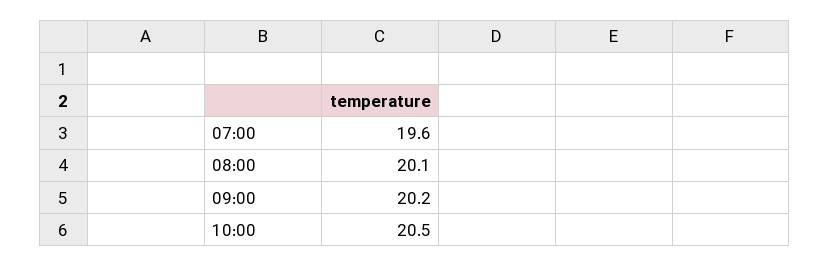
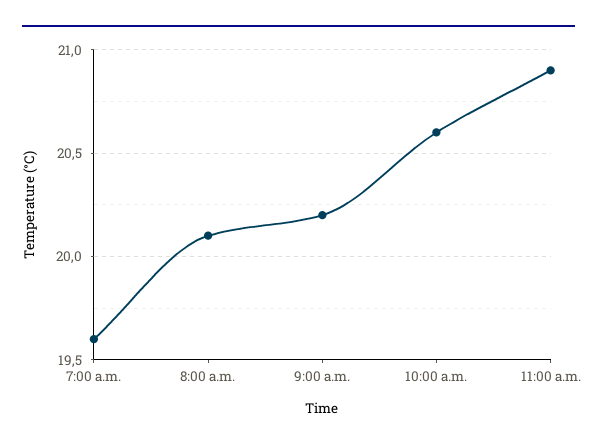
10:00: 20.5 -> 20.6
11:00 a.m.: none -> 20.9

